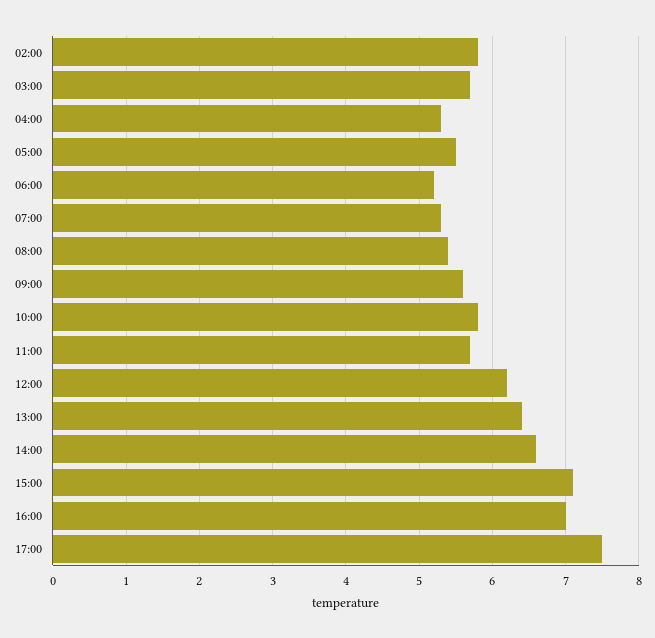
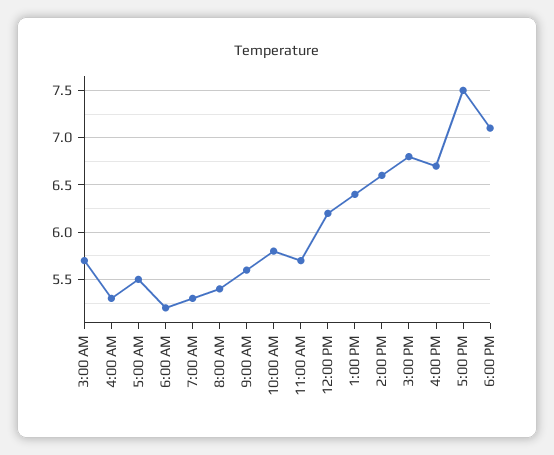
02:00: 5.8 -> none
15:00: 7.1 -> 6.8
16:00: 7 -> 6.7
6:00 PM: none -> 7.1

